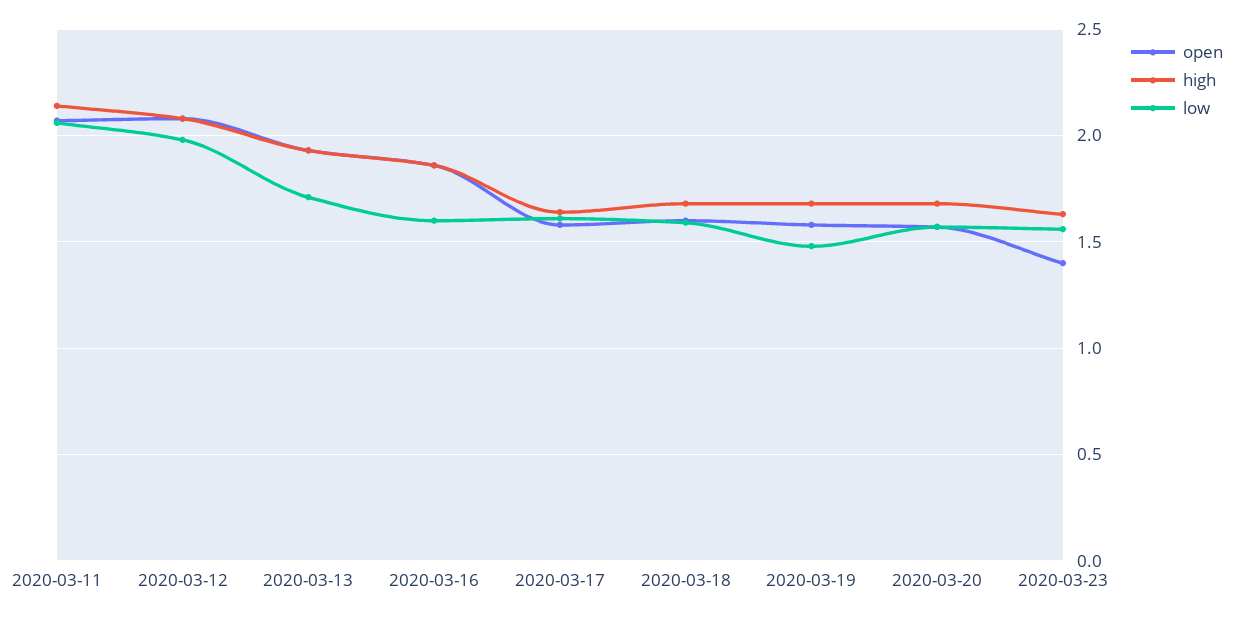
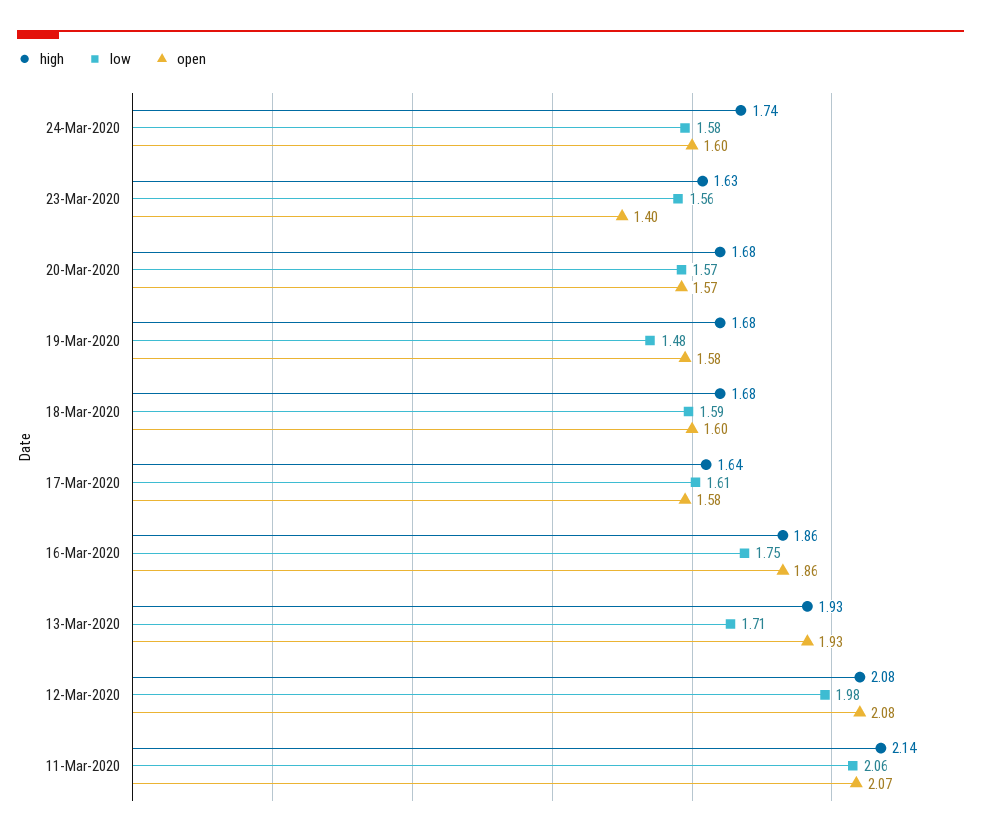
low, 2020-03-16: 1.6 -> 1.75
high, 24-Mar-2020: none -> 1.74
low, 24-Mar-2020: none -> 1.58
open, 24-Mar-2020: none -> 1.6

